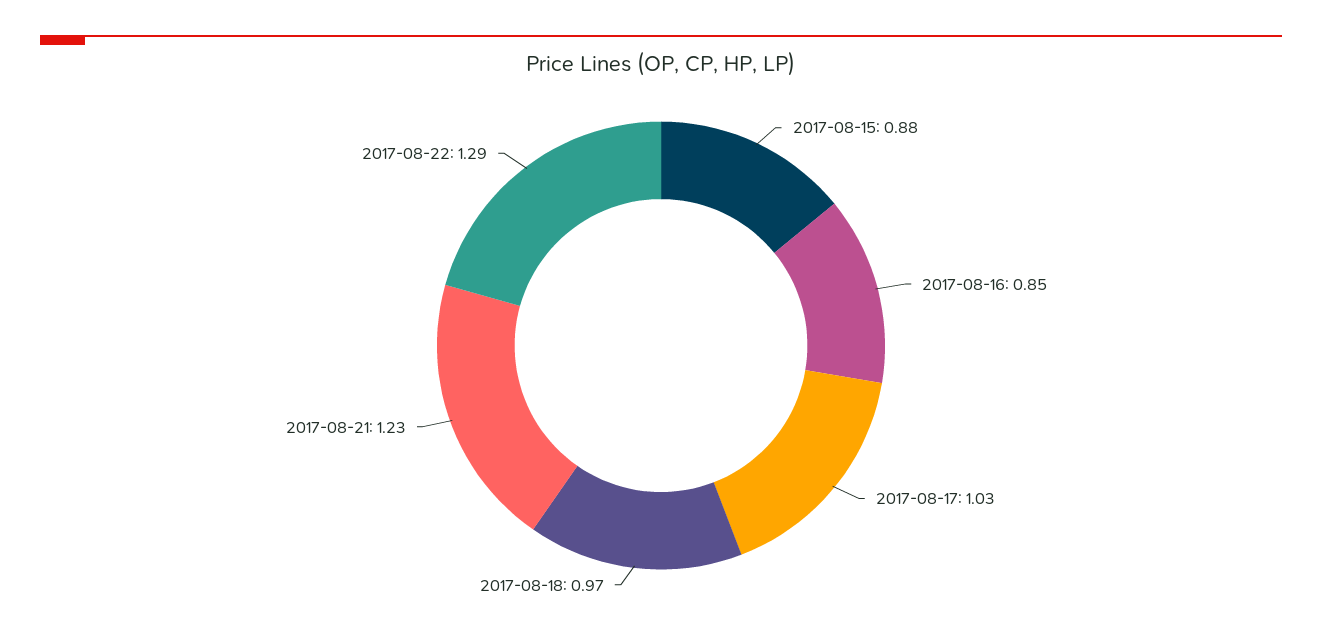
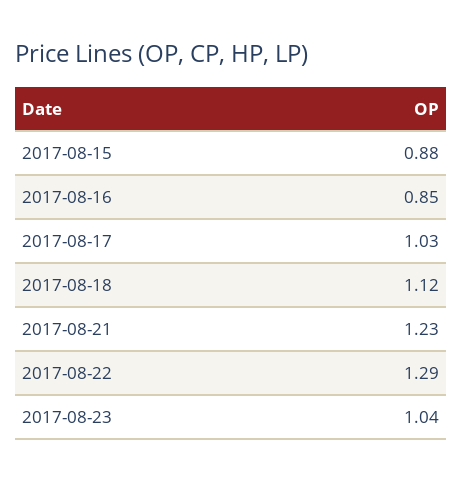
2017-08-18: 0.97 -> 1.12
2017-08-23: none -> 1.04

